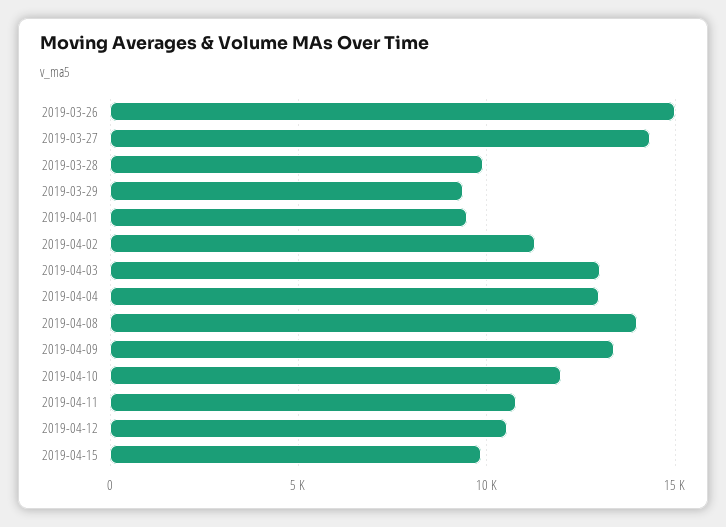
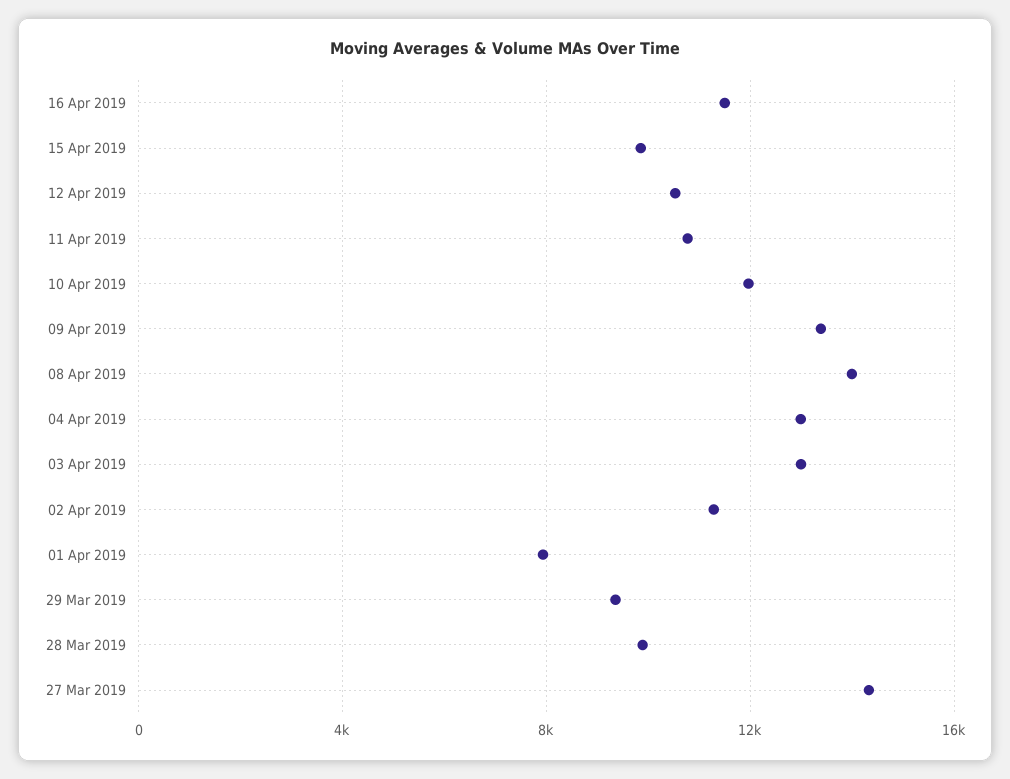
2019-03-26: 15000 -> none
2019-04-01: 9500 -> 8000
16 Apr 2019: none -> 11500

